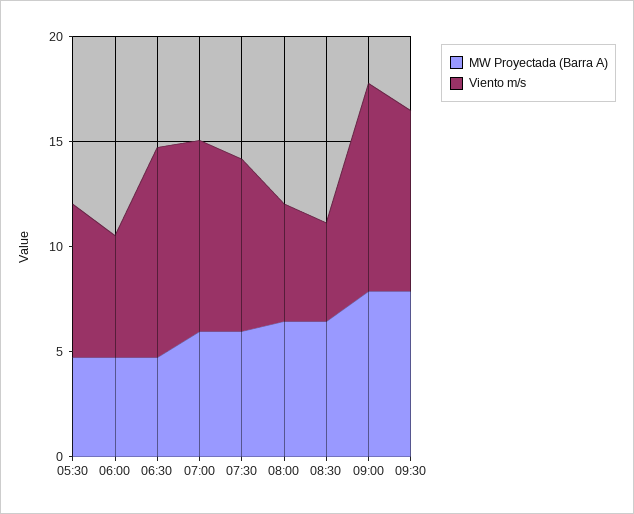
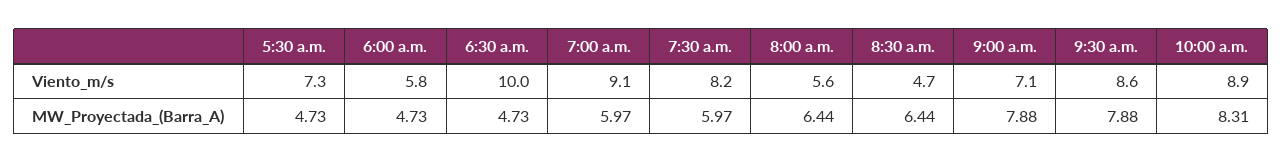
Viento m/s, 09:00: 10 -> 7.1
Viento m/s, 10:00 a.m.: none -> 8.9
MW Proyectada (Barra A), 10:00 a.m.: none -> 8.31

